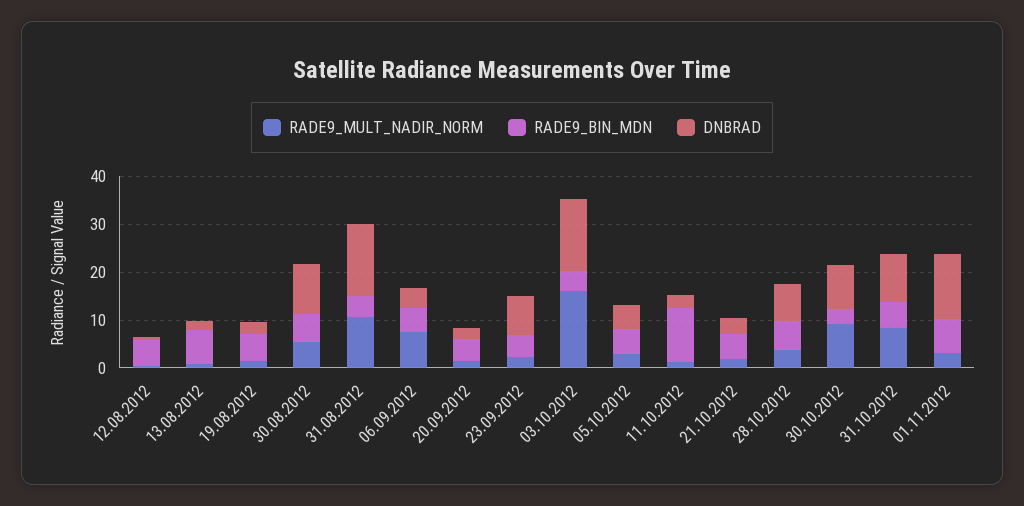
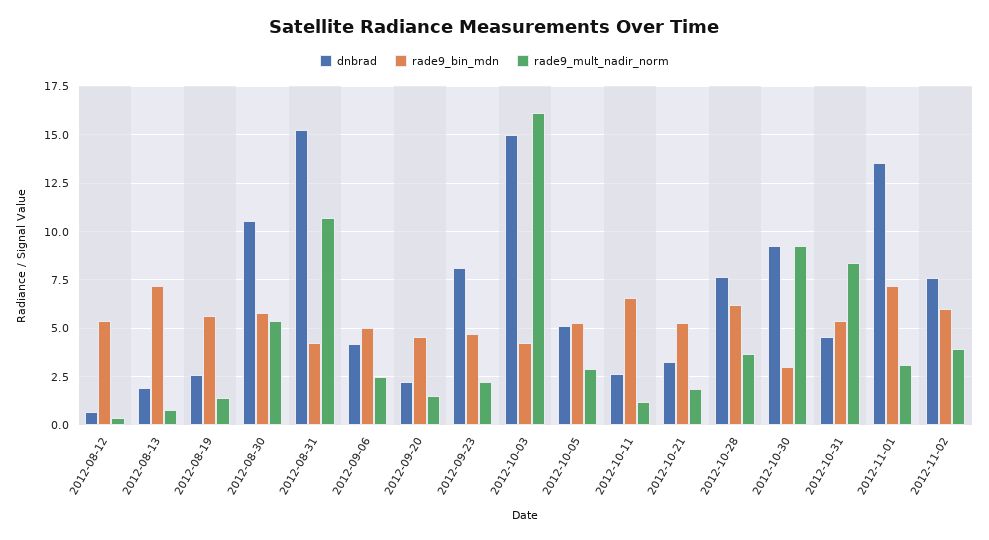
RADE9_MULT_NADIR_NORM, 06.09.2012: 8 -> 2.5
RADE9_BIN_MDN, 11.10.2012: 12 -> 6.5
DNBRAD, 31.10.2012: 10 -> 4.5
DNBRAD, 2012-11-02: none -> 7.5
RADE9_BIN_MDN, 2012-11-02: none -> 6
RADE9_MULT_NADIR_NORM, 2012-11-02: none -> 4

